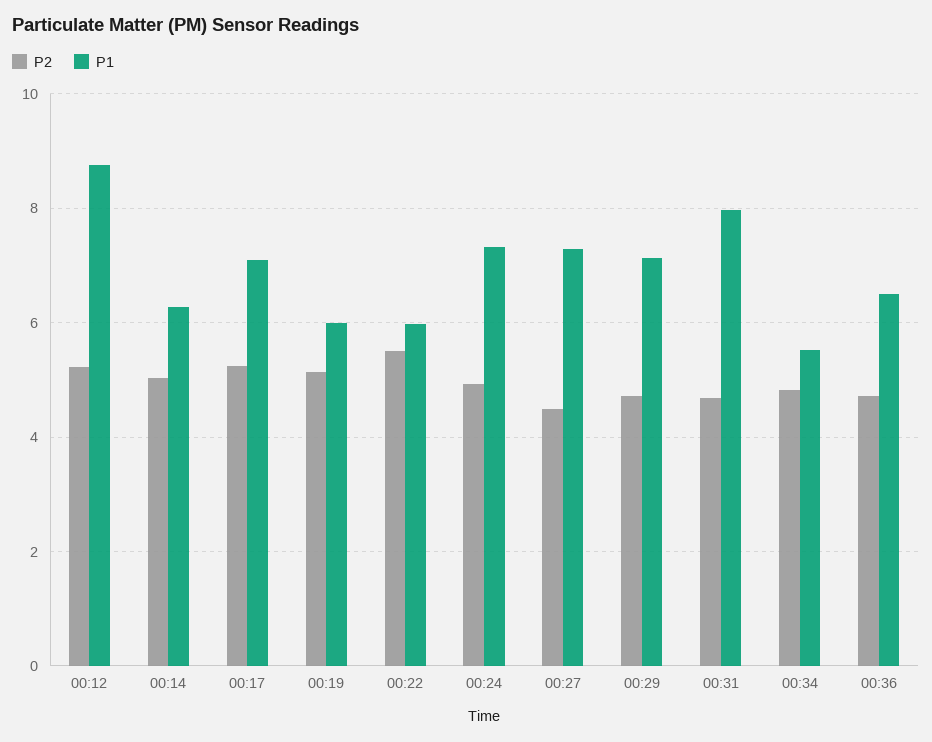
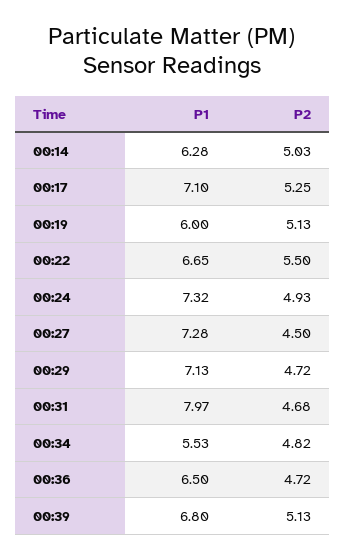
P2, 00:12: 5.2 -> none
P1, 00:12: 8.8 -> none
P1, 00:22: 6 -> 6.65
P1, 00:39: none -> 6.8
P2, 00:39: none -> 5.13

